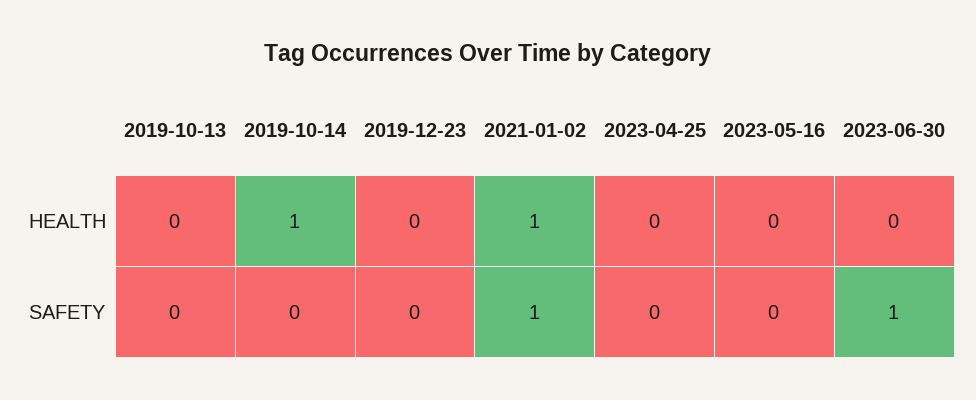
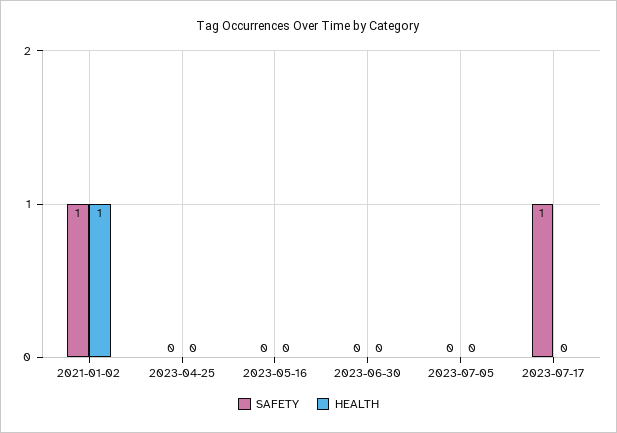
HEALTH, 2019-10-13: 0 -> none
HEALTH, 2019-10-14: 1 -> none
HEALTH, 2019-12-23: 0 -> none
SAFETY, 2019-10-13: 0 -> none
SAFETY, 2019-10-14: 0 -> none
SAFETY, 2019-12-23: 0 -> none
SAFETY, 2023-06-30: 1 -> 0
SAFETY, 2023-07-05: none -> 0
HEALTH, 2023-07-05: none -> 0
SAFETY, 2023-07-17: none -> 1
HEALTH, 2023-07-17: none -> 0

